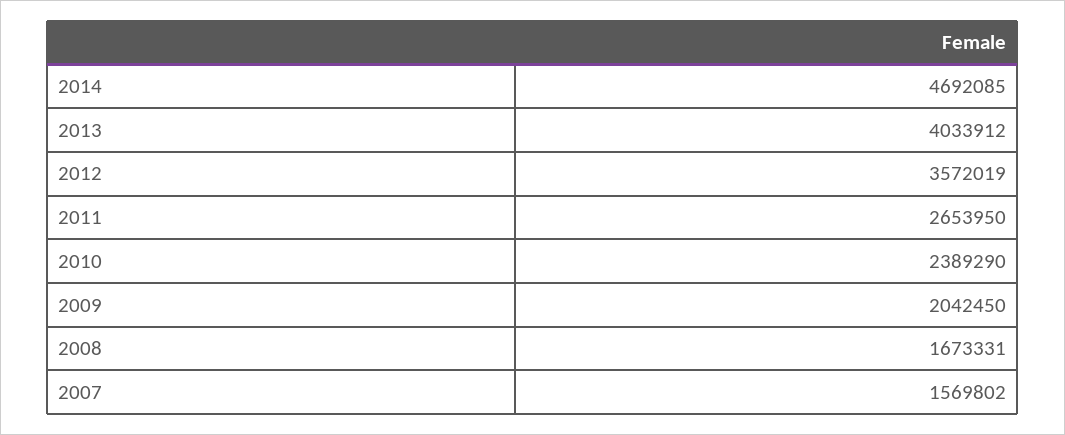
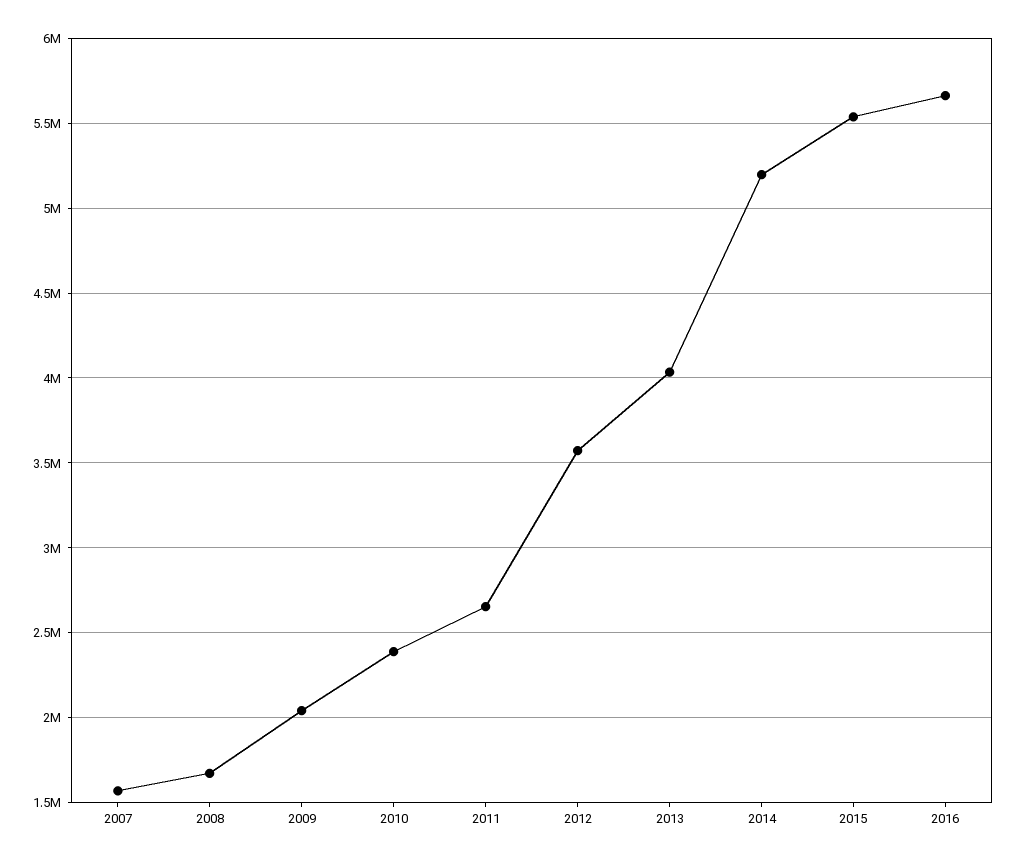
2014: 4692085 -> 5200000
2015: none -> 5550000
2016: none -> 5650000

